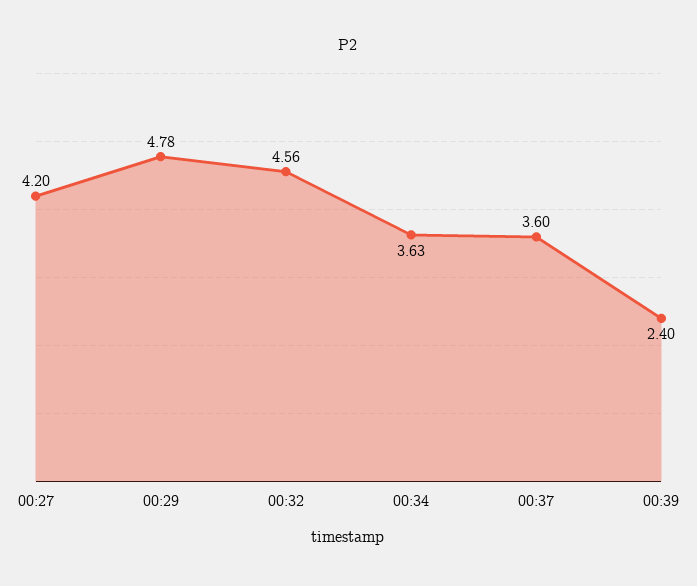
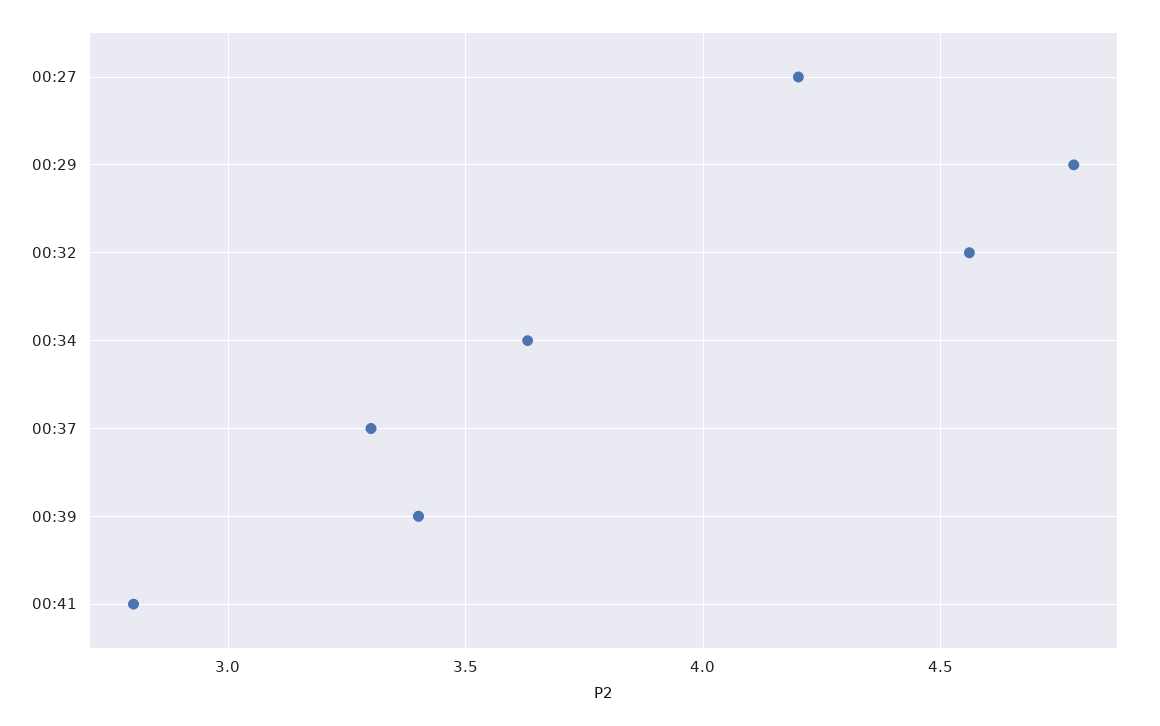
00:37: 3.6 -> 3.3
00:39: 2.4 -> 3.4
00:41: none -> 2.8

